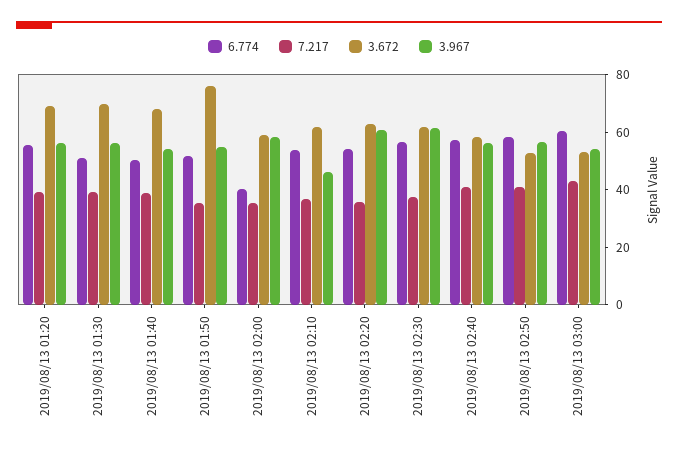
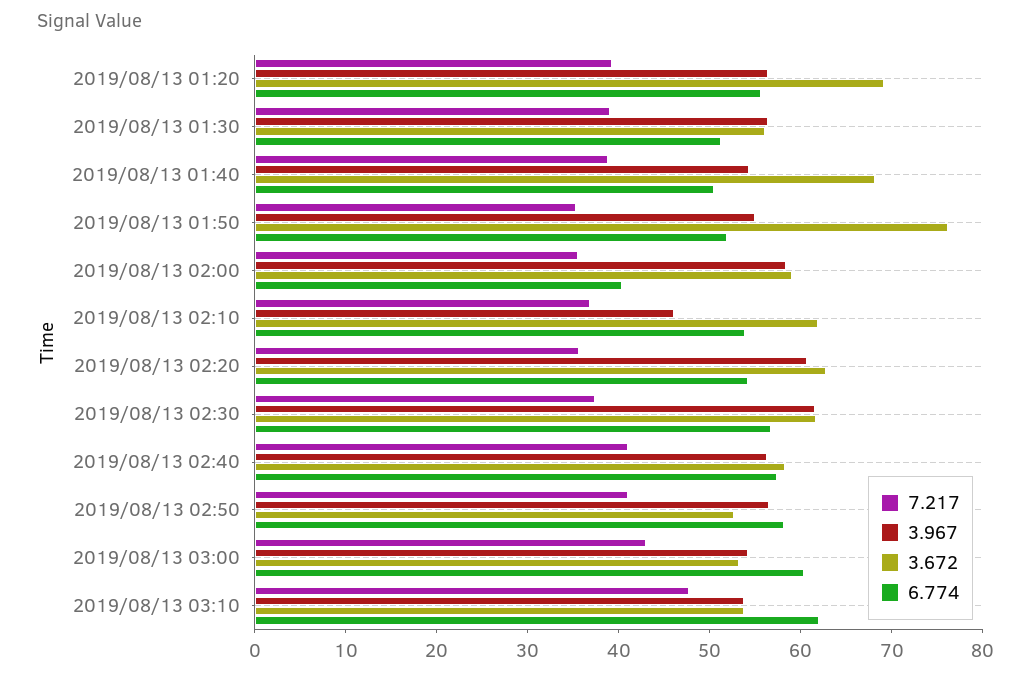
3.672, 2019/08/13 01:30: 70 -> 56
7.217, 2019/08/13 03:10: none -> 48
3.967, 2019/08/13 03:10: none -> 54
3.672, 2019/08/13 03:10: none -> 54
6.774, 2019/08/13 03:10: none -> 62

